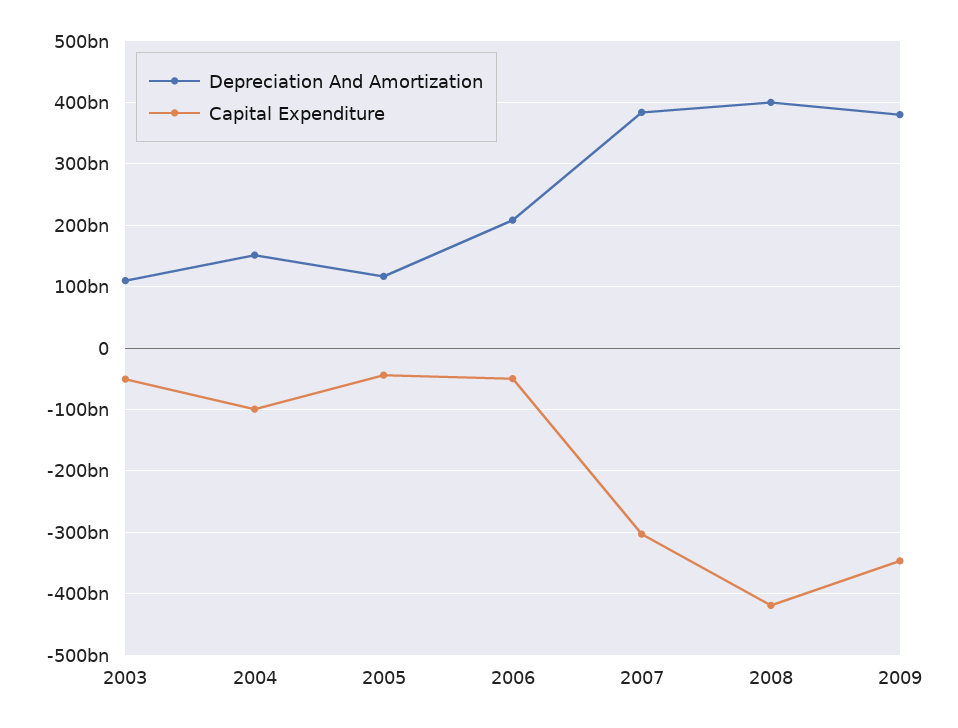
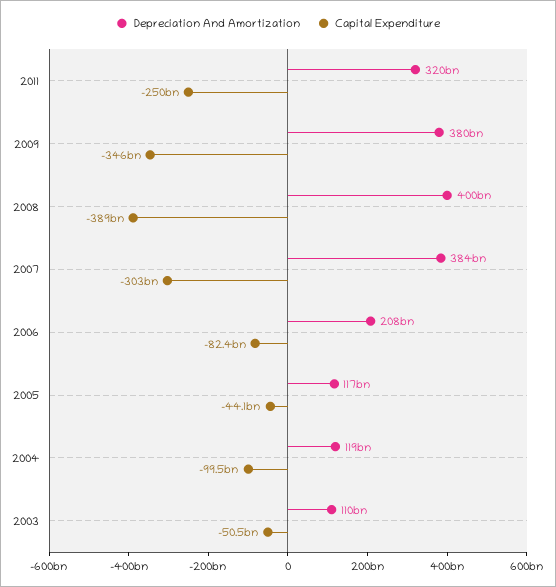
Depreciation And Amortization, 2004: 150000000000 -> 119000000000
Capital Expenditure, 2006: -50000000000 -> -82400000000
Capital Expenditure, 2008: -420000000000 -> -389000000000
Depreciation And Amortization, 2011: none -> 320000000000
Capital Expenditure, 2011: none -> -250000000000

